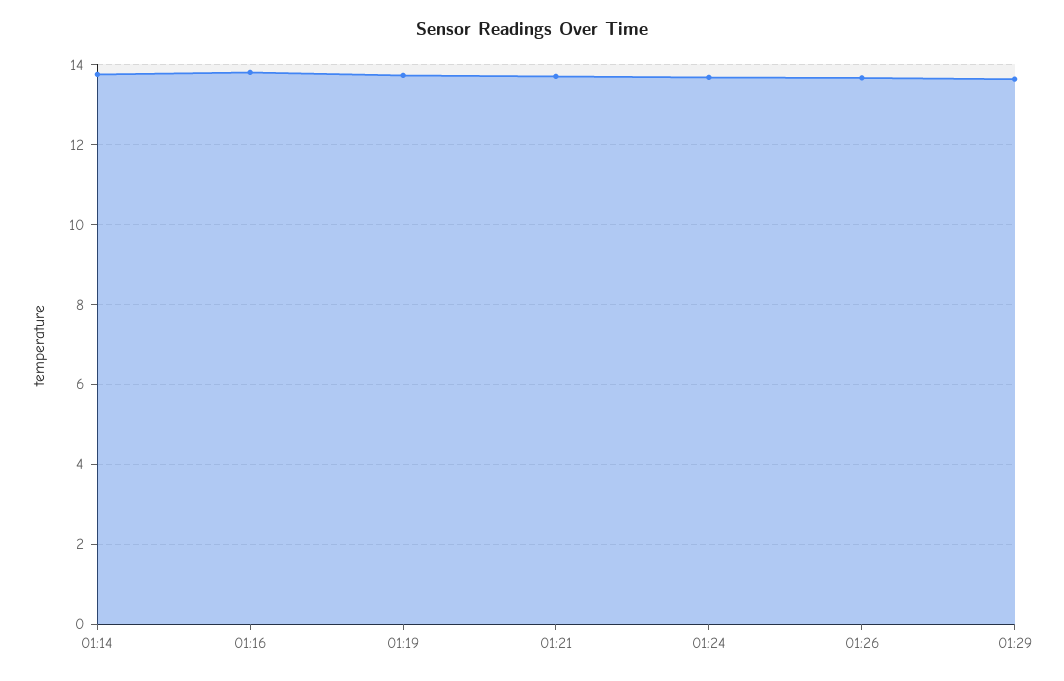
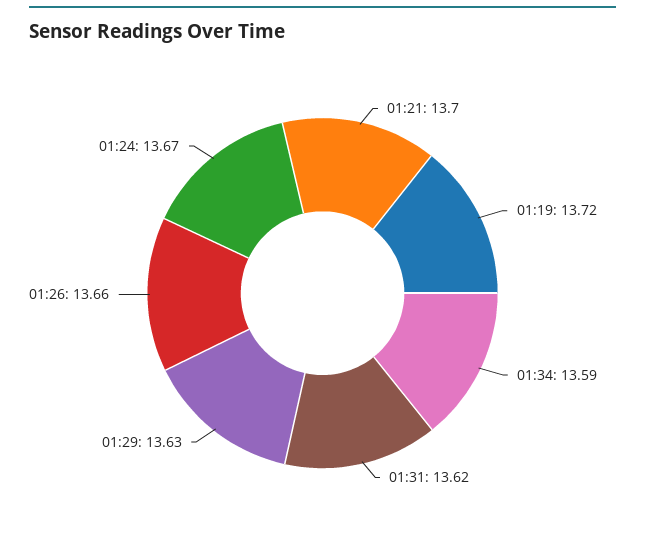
01:14: 13.8 -> none
01:16: 13.8 -> none
01:34: none -> 13.59
01:31: none -> 13.62

